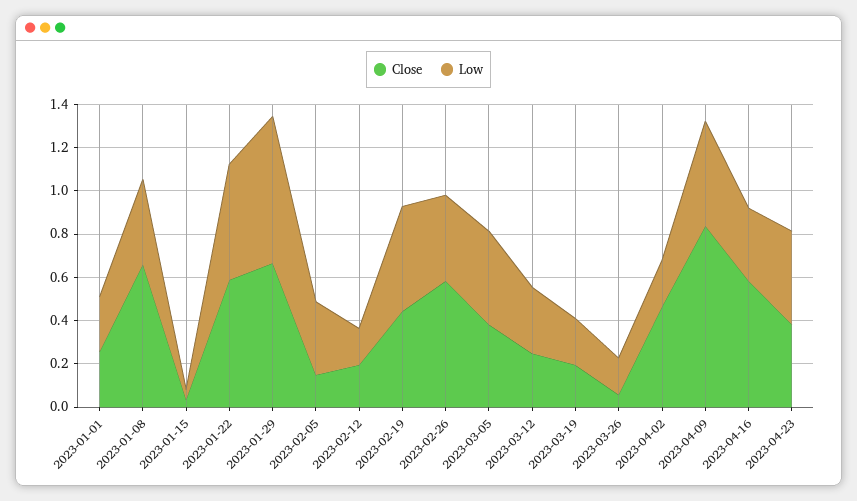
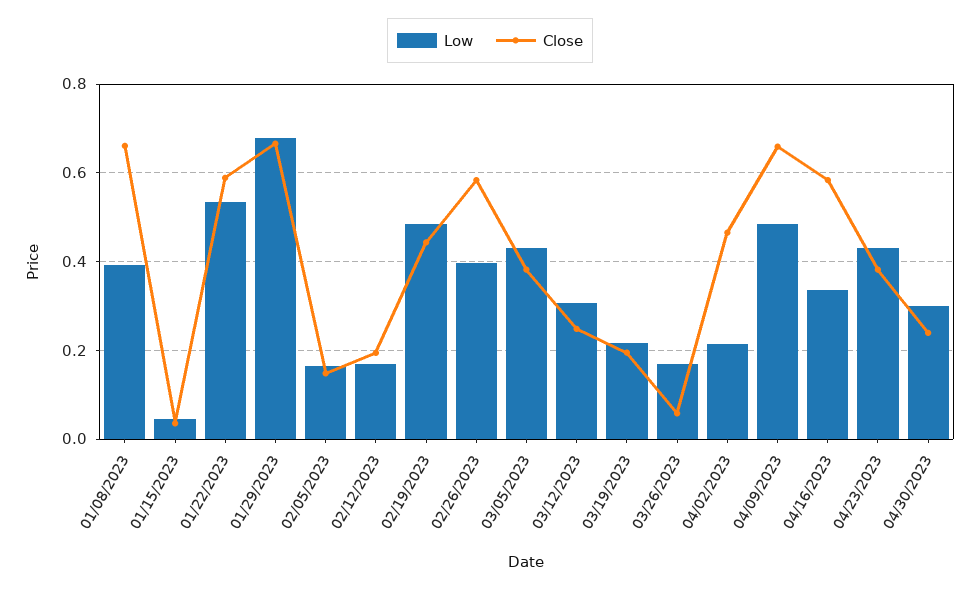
Close, 2023-01-01: 0.25 -> none
Low, 2023-01-01: 0.25 -> none
Low, 2023-02-05: 0.35 -> 0.16
Close, 2023-04-09: 0.85 -> 0.66
Low, 04/30/2023: none -> 0.3
Close, 04/30/2023: none -> 0.24

